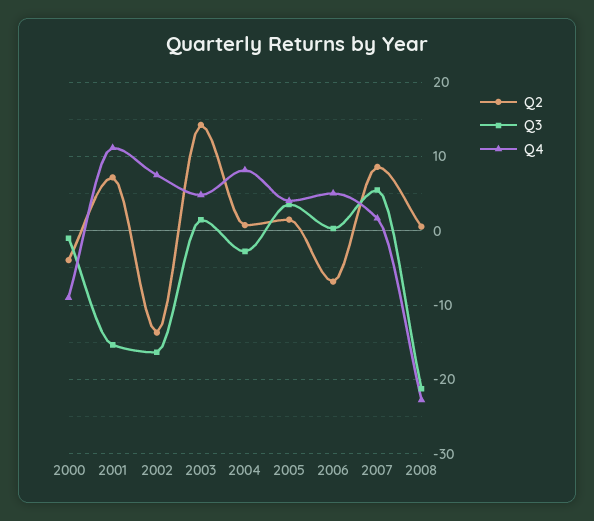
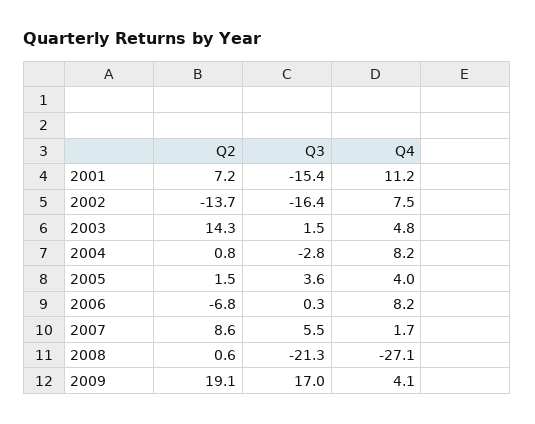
Q2, 2000: -4 -> none
Q3, 2000: -1 -> none
Q4, 2000: -9 -> none
Q4, 2006: 5 -> 8.2
Q4, 2008: -23 -> -27.1
Q2, 2009: none -> 19.1
Q3, 2009: none -> 17
Q4, 2009: none -> 4.1

